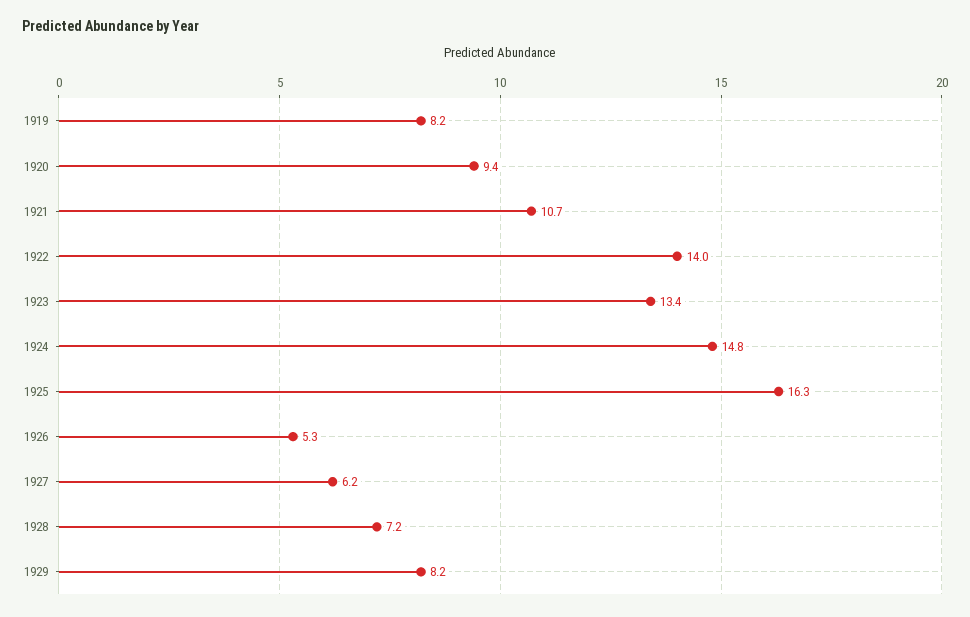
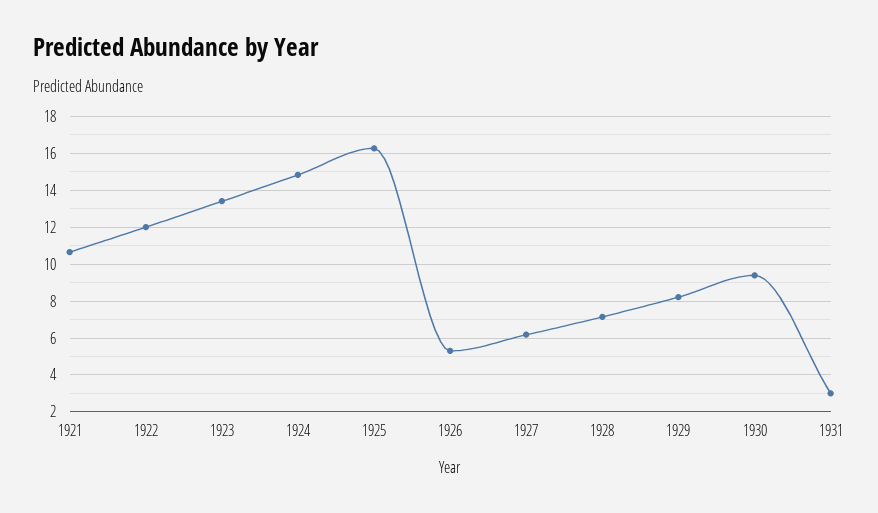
1919: 8.2 -> none
1920: 9.4 -> none
1922: 14 -> 12
1930: none -> 9.5
1931: none -> 3

